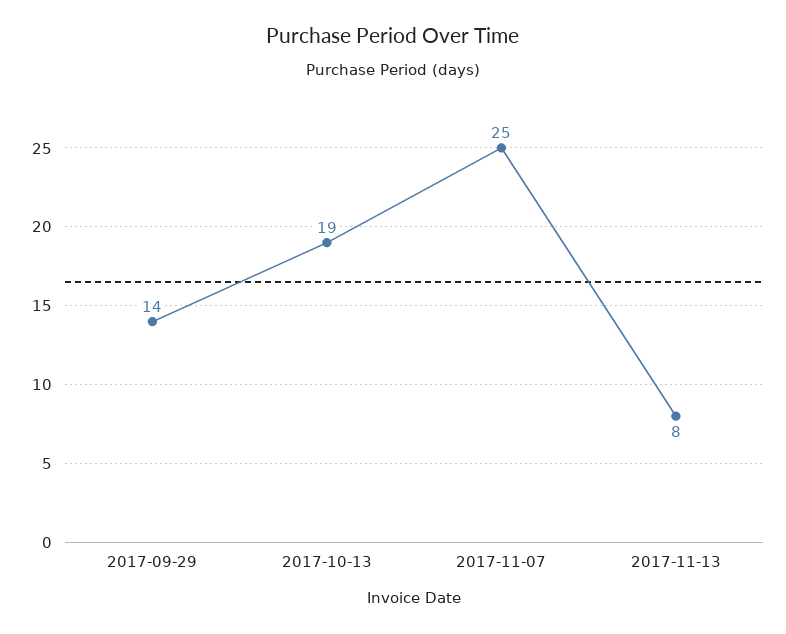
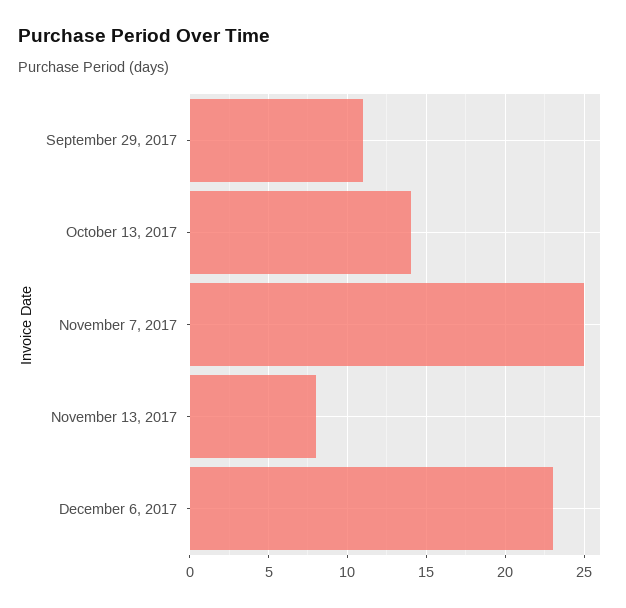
2017-09-29: 14 -> 11
2017-10-13: 19 -> 14
December 6, 2017: none -> 23

